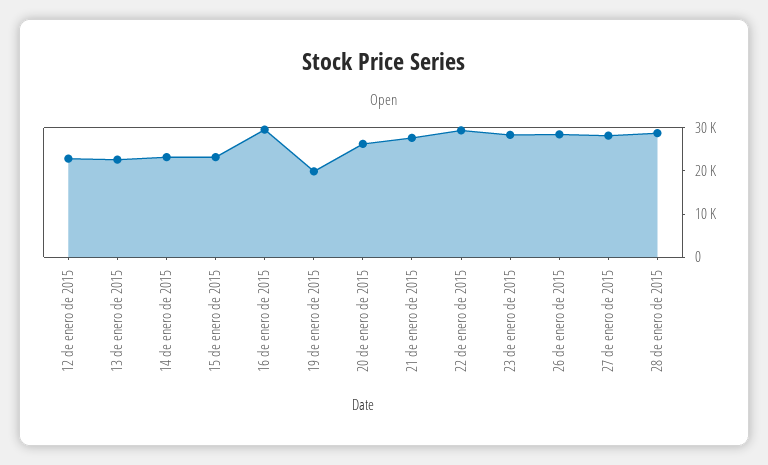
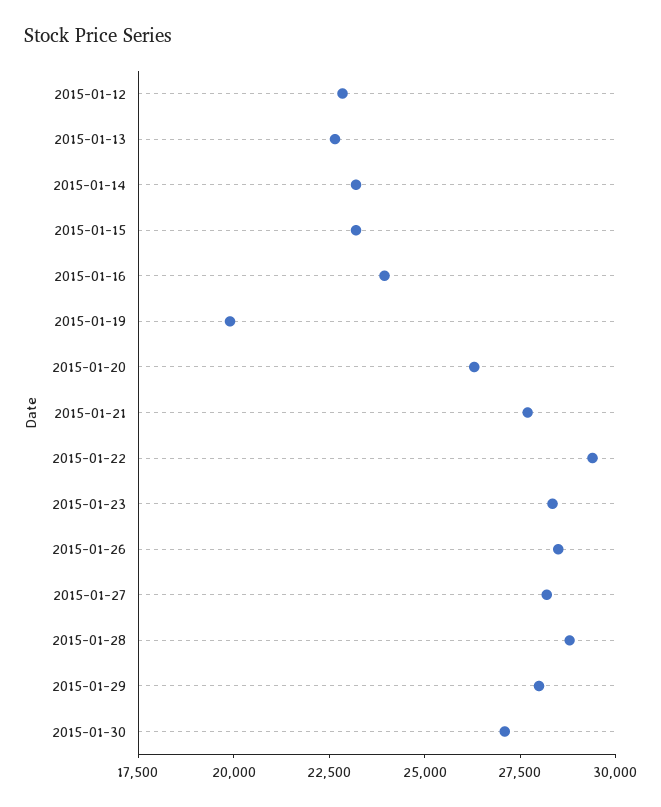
16 de enero de 2015: 30000 -> 24000
2015-01-29: none -> 28000
2015-01-30: none -> 27000

